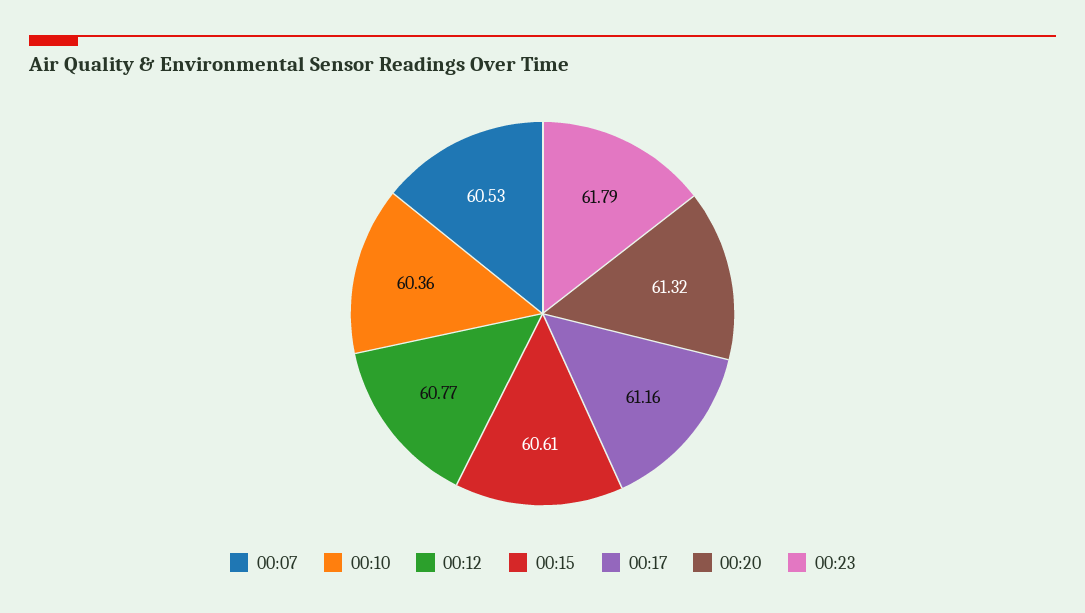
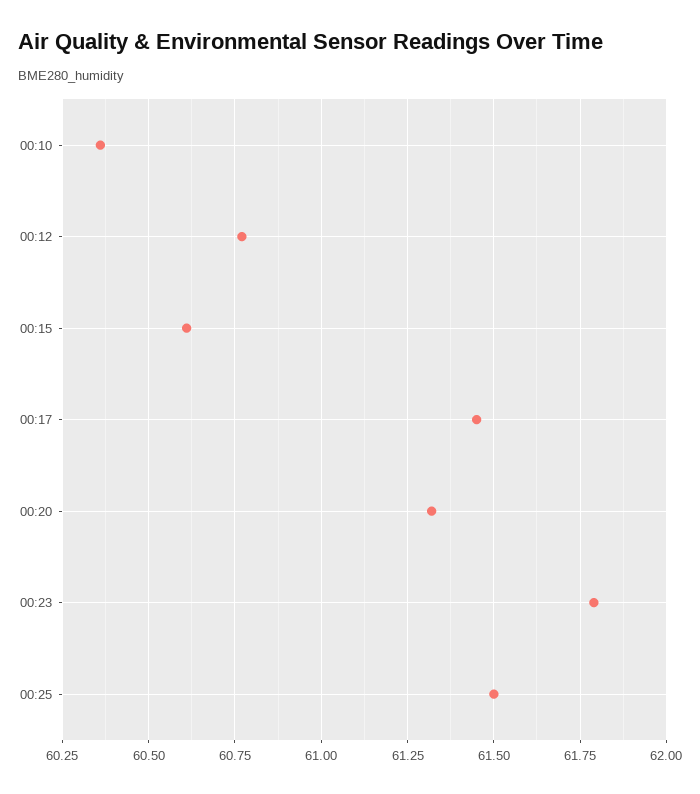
00:07: 60.53 -> none
00:17: 61.16 -> 61.45
00:25: none -> 61.5

